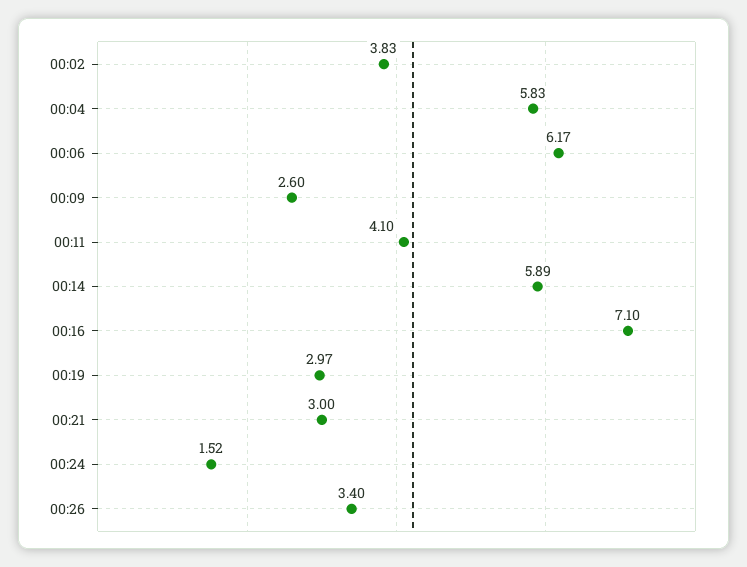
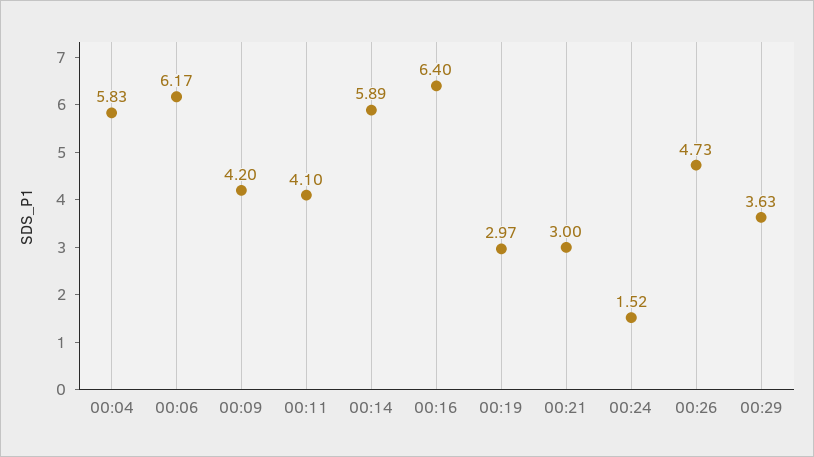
00:02: 3.83 -> none
00:09: 2.6 -> 4.2
00:16: 7.1 -> 6.4
00:26: 3.4 -> 4.73
00:29: none -> 3.63

